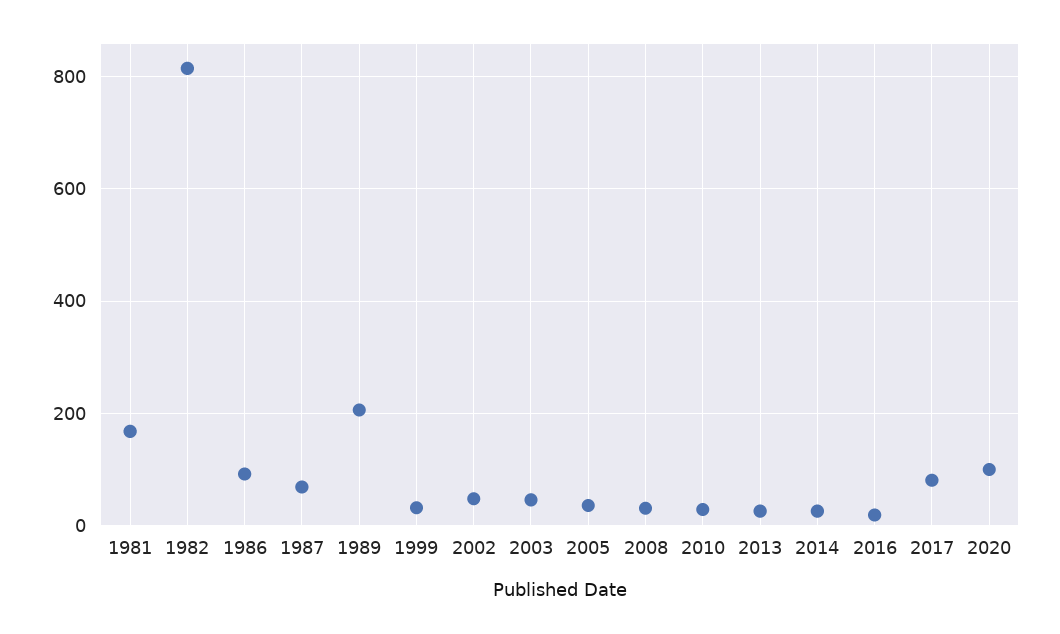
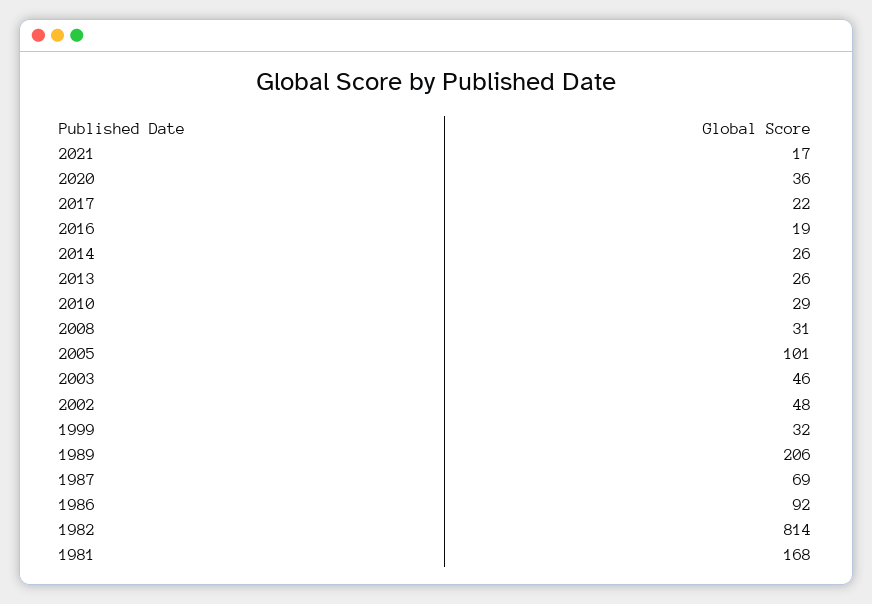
2005: 40 -> 101
2017: 80 -> 22
2020: 100 -> 36
2021: none -> 17

